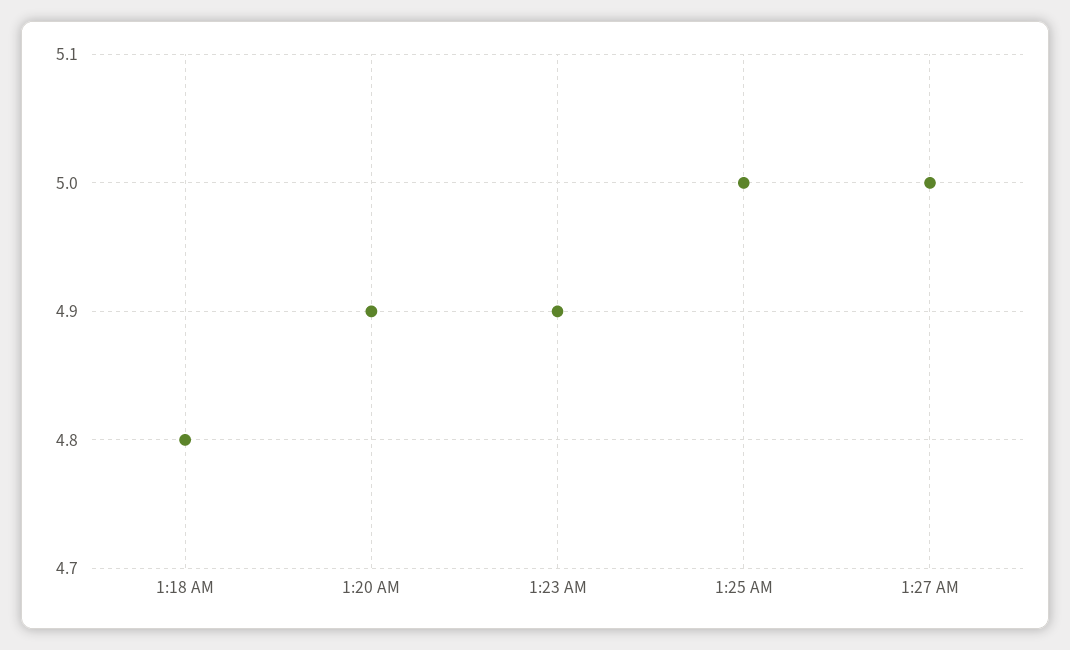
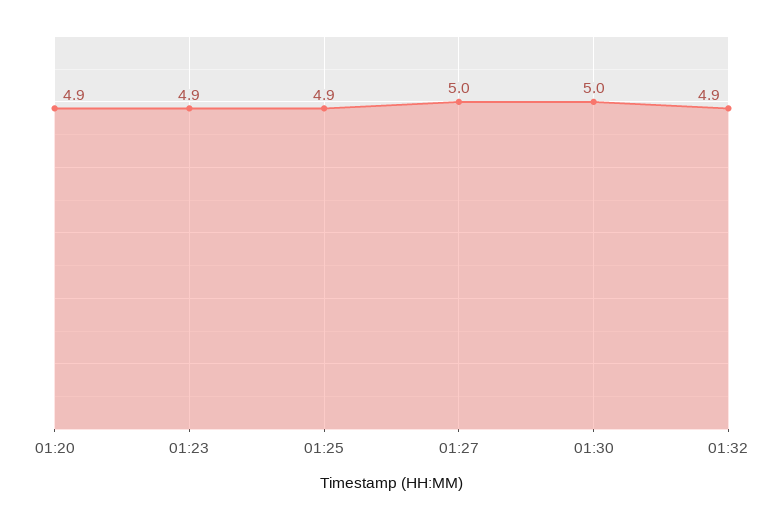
1:18 AM: 4.8 -> none
1:25 AM: 5 -> 4.9
01:30: none -> 5
01:32: none -> 4.9

